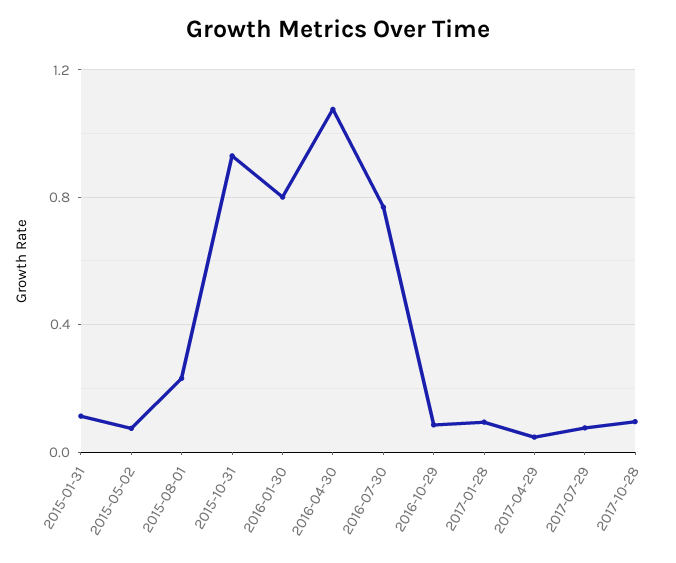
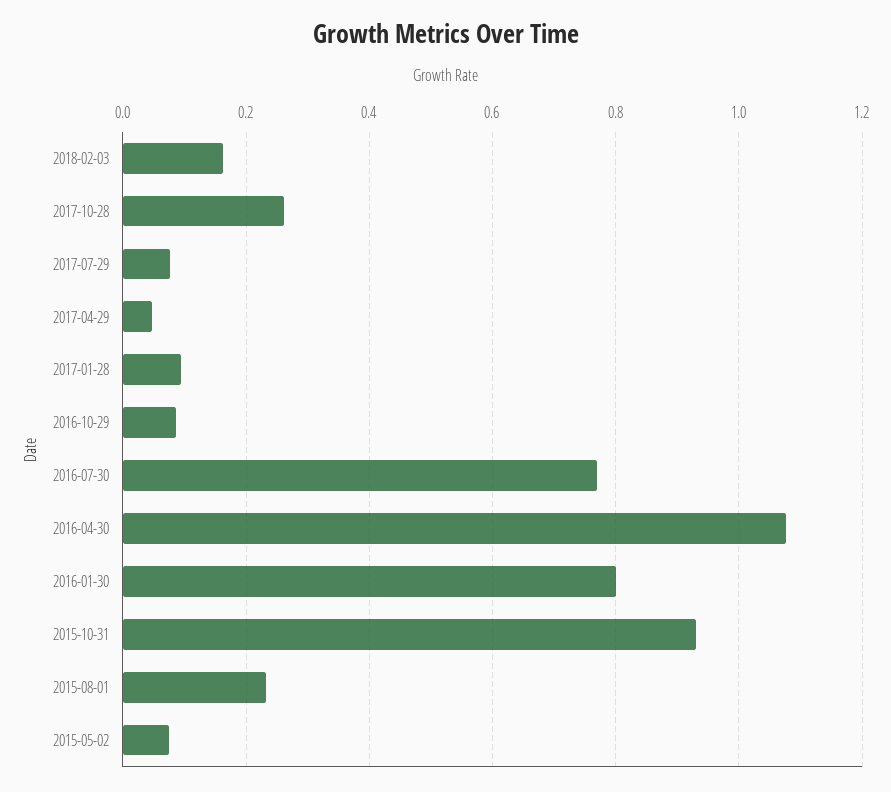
2015-01-31: 0.1 -> none
2017-10-28: 0.1 -> 0.26
2018-02-03: none -> 0.16

